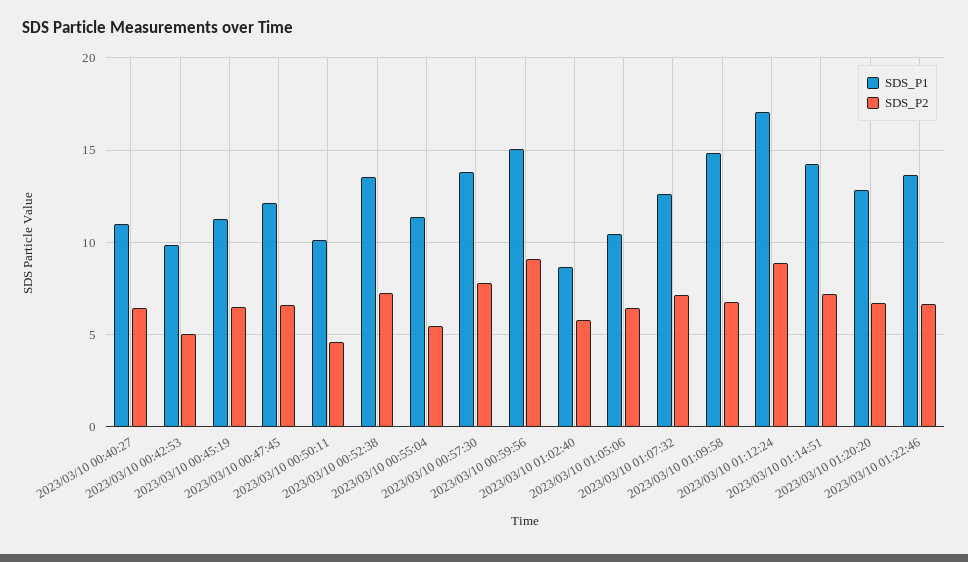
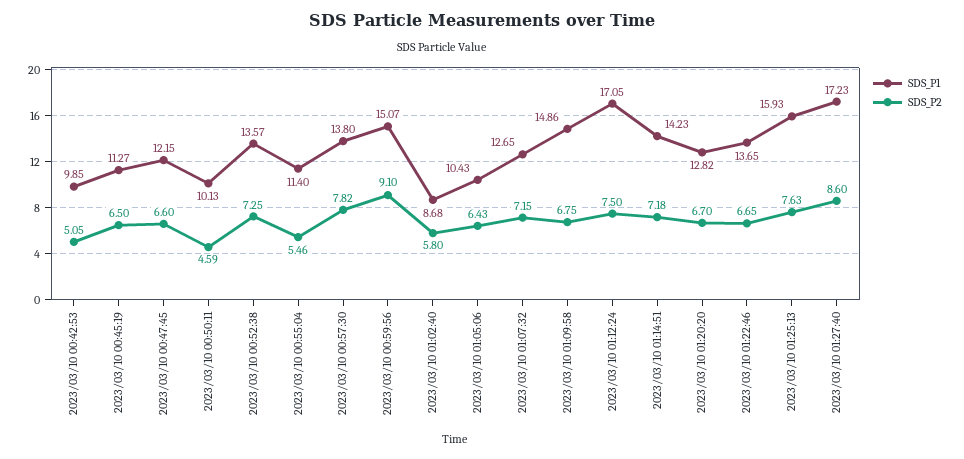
SDS_P1, 2023/03/10 00:40:27: 11 -> none
SDS_P2, 2023/03/10 00:40:27: 6.5 -> none
SDS_P2, 2023/03/10 01:12:24: 9 -> 7.5
SDS_P1, 2023/03/10 01:25:13: none -> 15.93
SDS_P2, 2023/03/10 01:25:13: none -> 7.63
SDS_P1, 2023/03/10 01:27:40: none -> 17.23
SDS_P2, 2023/03/10 01:27:40: none -> 8.6

